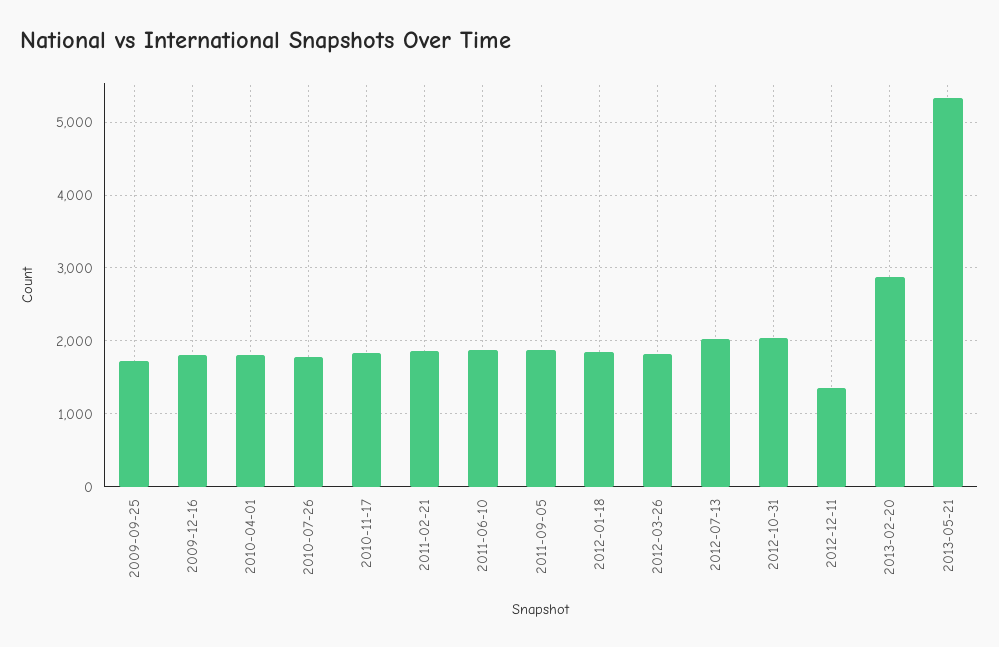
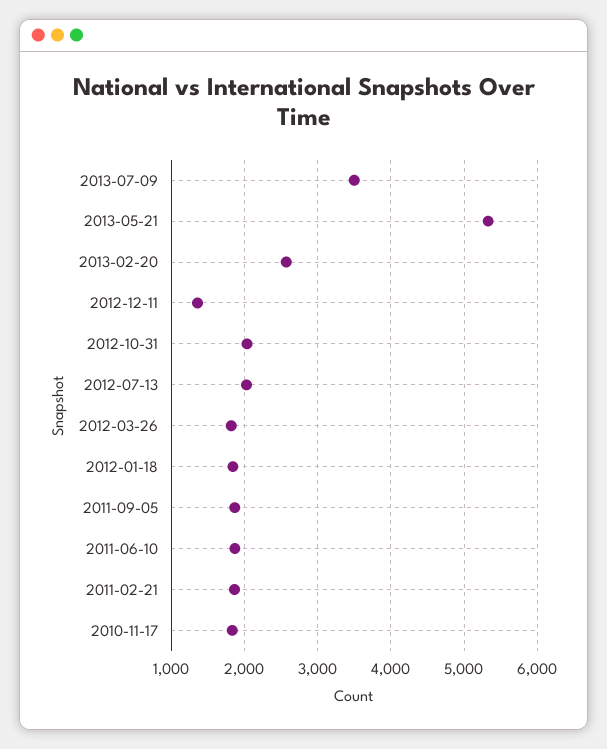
2009-09-25: 1700 -> none
2009-12-16: 1800 -> none
2010-04-01: 1800 -> none
2010-07-26: 1800 -> none
2013-02-20: 2900 -> 2600
2013-07-09: none -> 3500

